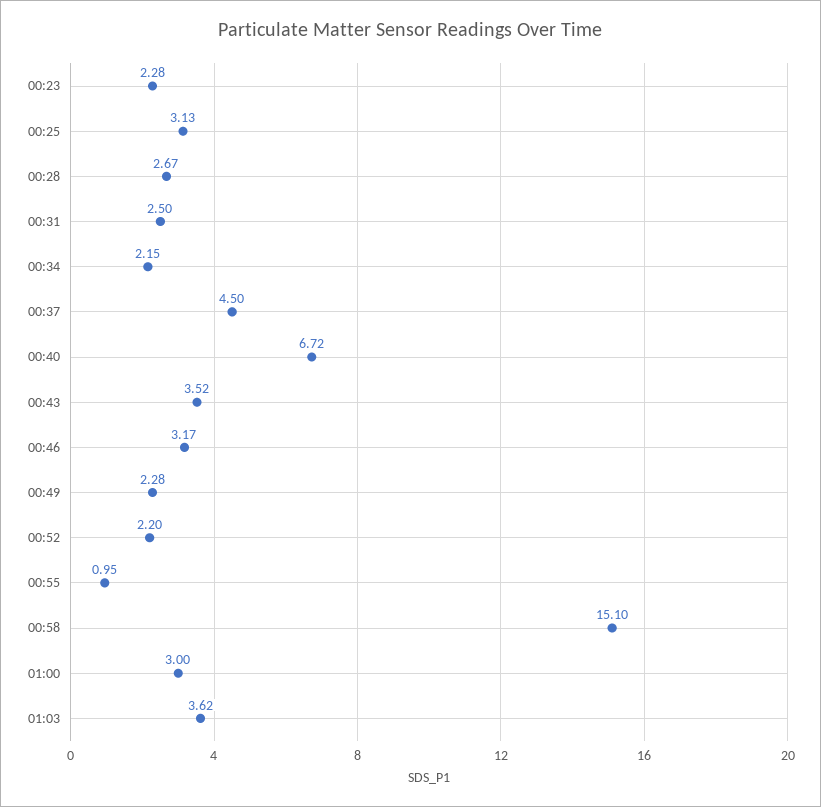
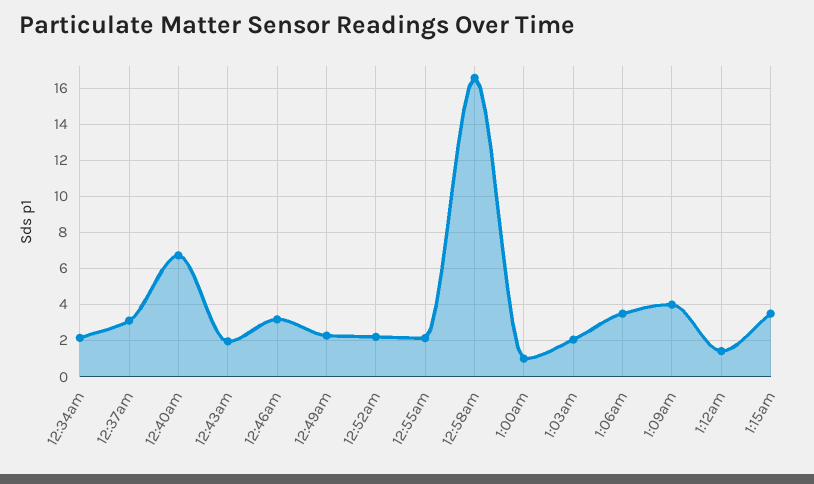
00:23: 2.28 -> none
00:25: 3.13 -> none
00:28: 2.67 -> none
00:31: 2.5 -> none
00:37: 4.5 -> 3
00:43: 3.52 -> 2
00:55: 0.95 -> 2
00:58: 15.1 -> 16.5
01:00: 3 -> 1
01:03: 3.62 -> 2
1:06am: none -> 3.5
1:09am: none -> 4
1:12am: none -> 1.5
1:15am: none -> 3.5

